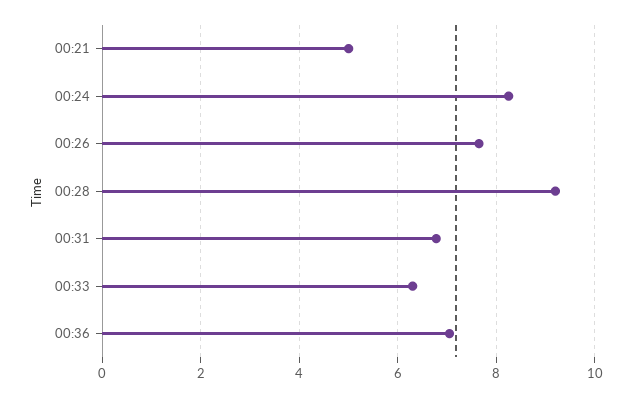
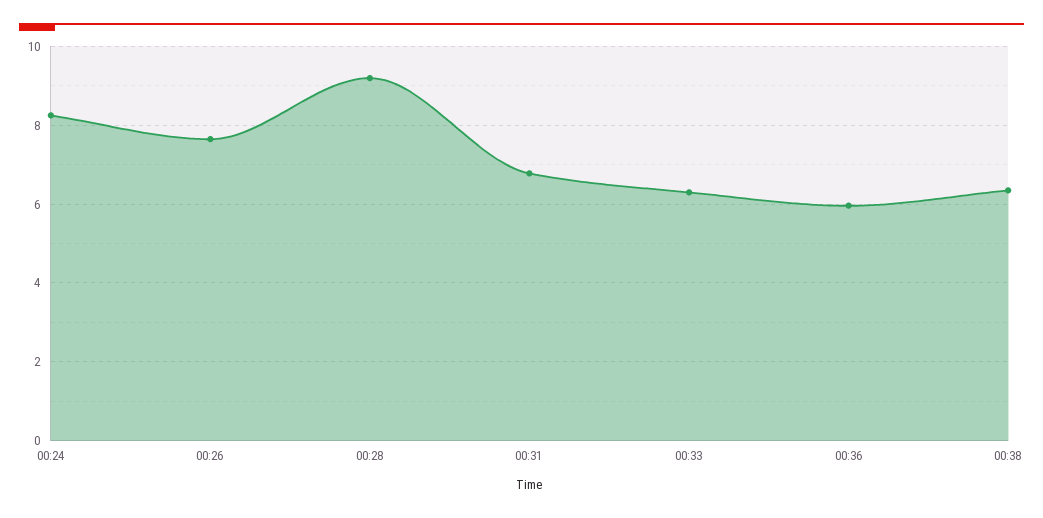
00:21: 5 -> none
00:36: 7 -> 6
00:38: none -> 6.4

